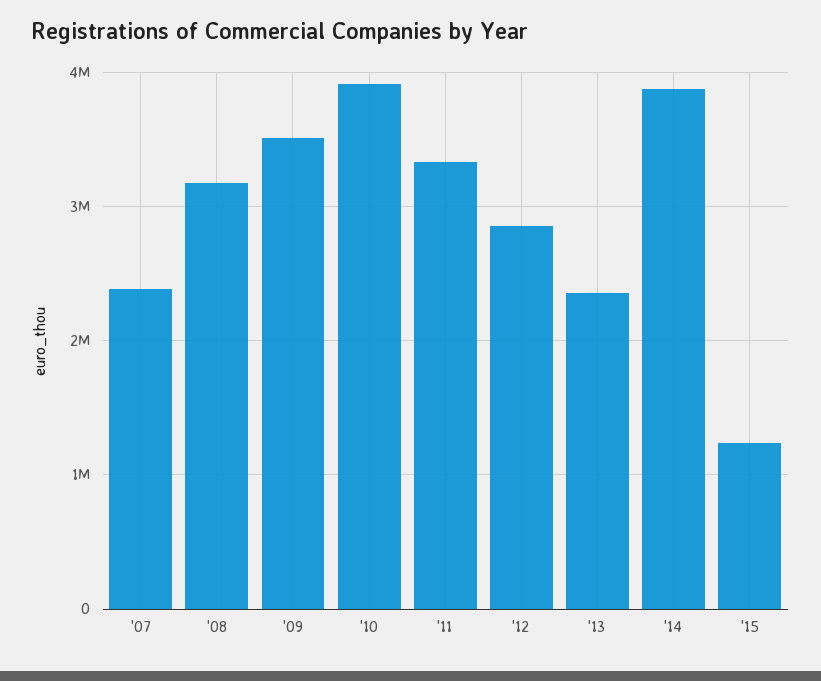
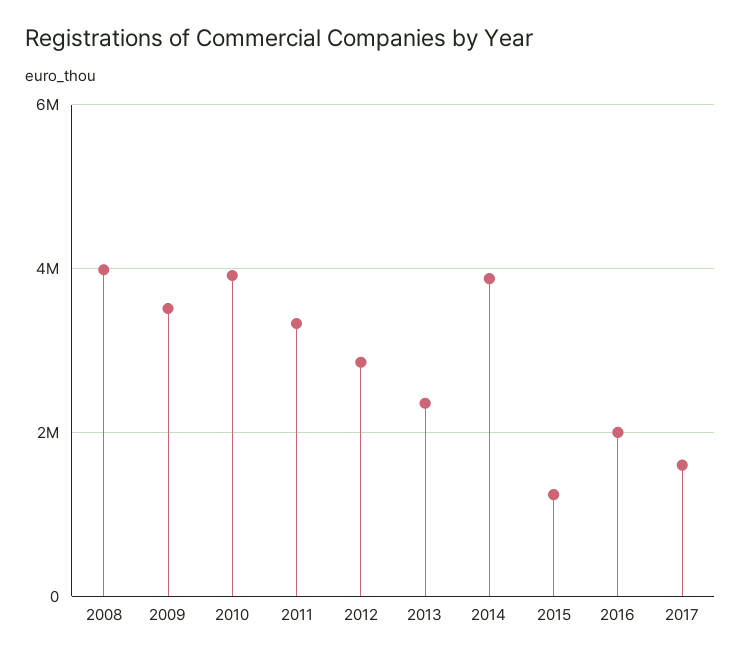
'07: 2400000 -> none
'08: 3200000 -> 4000000
2016: none -> 2000000
2017: none -> 1600000

